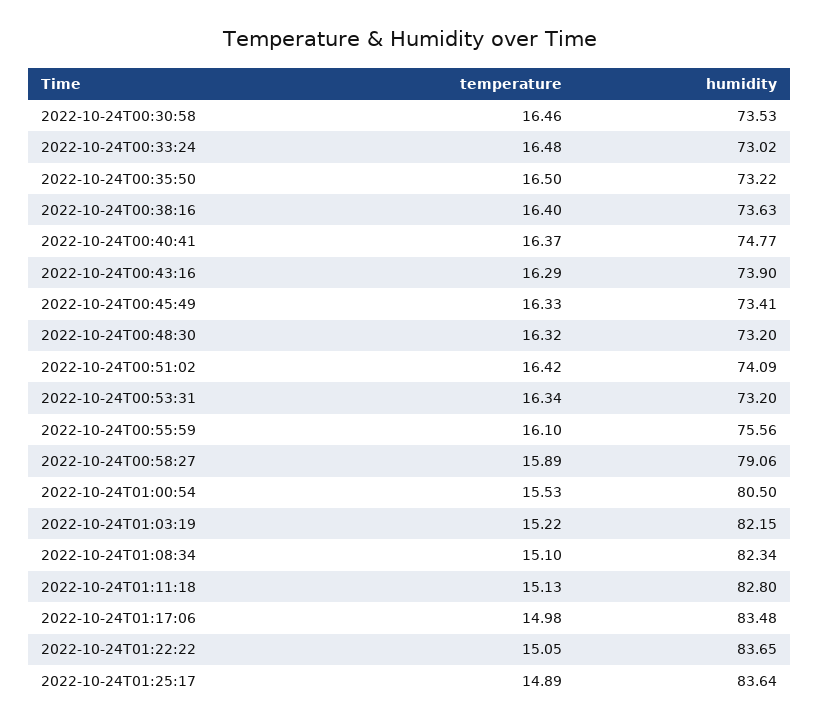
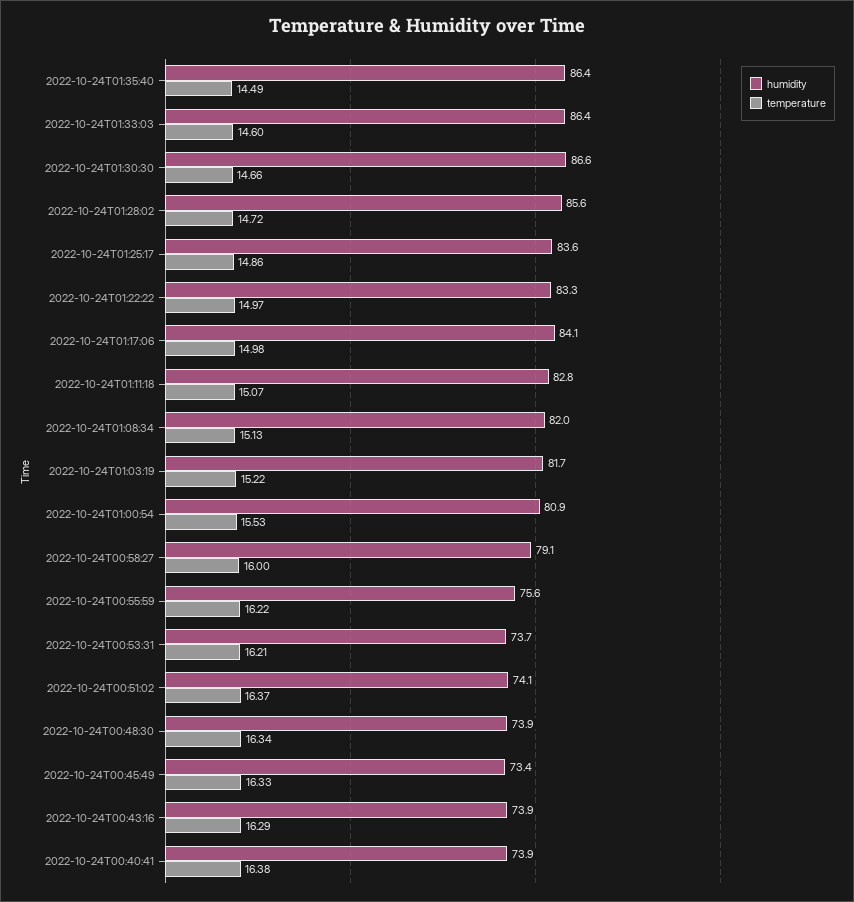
temperature, 2022-10-24T00:30:58: 16.46 -> none
humidity, 2022-10-24T00:30:58: 73.53 -> none
temperature, 2022-10-24T00:33:24: 16.48 -> none
humidity, 2022-10-24T00:33:24: 73.02 -> none
temperature, 2022-10-24T00:35:50: 16.5 -> none
humidity, 2022-10-24T00:35:50: 73.22 -> none
temperature, 2022-10-24T00:38:16: 16.4 -> none
humidity, 2022-10-24T00:38:16: 73.63 -> none
temperature, 2022-10-24T00:40:41: 16.37 -> 16.38
humidity, 2022-10-24T00:40:41: 74.77 -> 73.9
temperature, 2022-10-24T00:48:30: 16.32 -> 16.34
humidity, 2022-10-24T00:48:30: 73.2 -> 73.9
temperature, 2022-10-24T00:51:02: 16.42 -> 16.37
temperature, 2022-10-24T00:53:31: 16.34 -> 16.21
humidity, 2022-10-24T00:53:31: 73.2 -> 73.7
temperature, 2022-10-24T00:55:59: 16.1 -> 16.22
temperature, 2022-10-24T00:58:27: 15.89 -> 16
humidity, 2022-10-24T01:00:54: 80.5 -> 80.9
humidity, 2022-10-24T01:03:19: 82.15 -> 81.7
temperature, 2022-10-24T01:08:34: 15.1 -> 15.13
humidity, 2022-10-24T01:08:34: 82.34 -> 82
temperature, 2022-10-24T01:11:18: 15.13 -> 15.07
humidity, 2022-10-24T01:17:06: 83.48 -> 84.1
temperature, 2022-10-24T01:22:22: 15.05 -> 14.97
humidity, 2022-10-24T01:22:22: 83.65 -> 83.3
temperature, 2022-10-24T01:25:17: 14.89 -> 14.86
humidity, 2022-10-24T01:35:40: none -> 86.4
temperature, 2022-10-24T01:35:40: none -> 14.49
humidity, 2022-10-24T01:33:03: none -> 86.4
temperature, 2022-10-24T01:33:03: none -> 14.6
humidity, 2022-10-24T01:30:30: none -> 86.6
temperature, 2022-10-24T01:30:30: none -> 14.66
humidity, 2022-10-24T01:28:02: none -> 85.6
temperature, 2022-10-24T01:28:02: none -> 14.72

